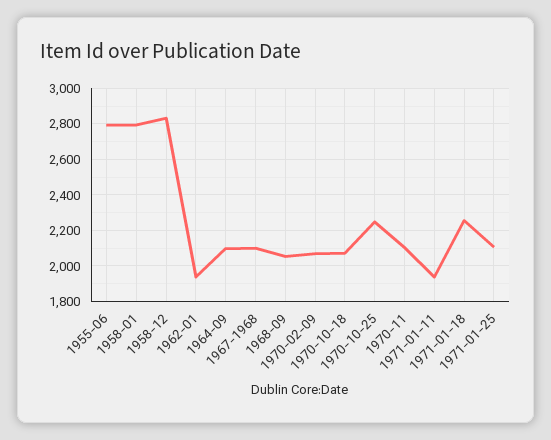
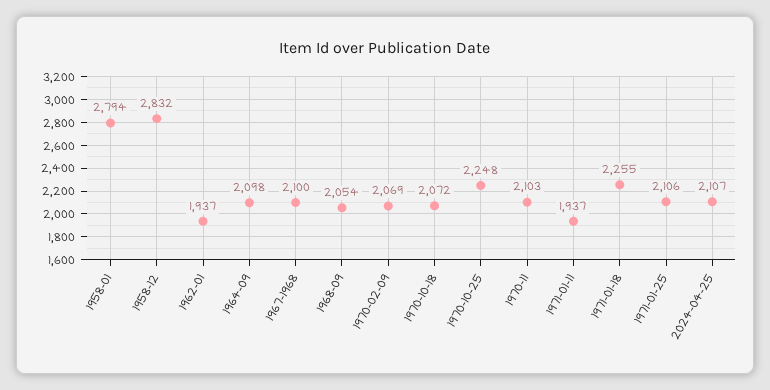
1955-06: 2800 -> none
2024-04-25: none -> 2107

